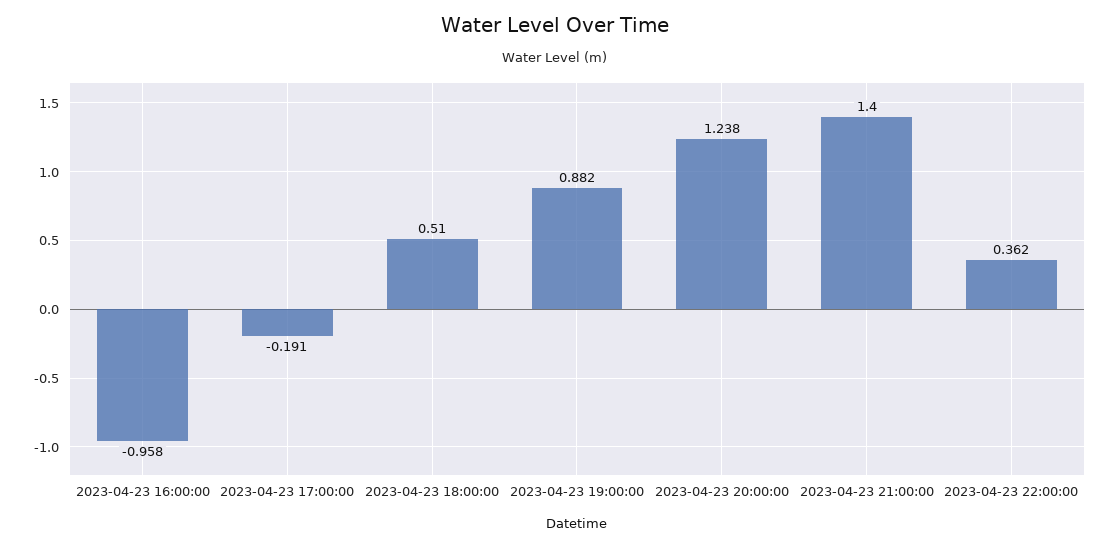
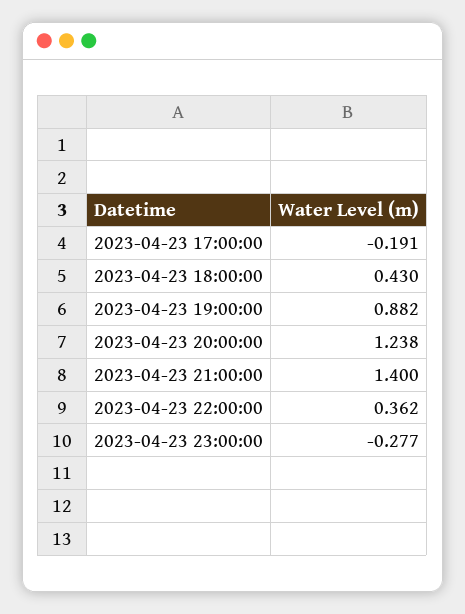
2023-04-23 16:00:00: -0.958 -> none
2023-04-23 18:00:00: 0.51 -> 0.43
2023-04-23 23:00:00: none -> -0.277

